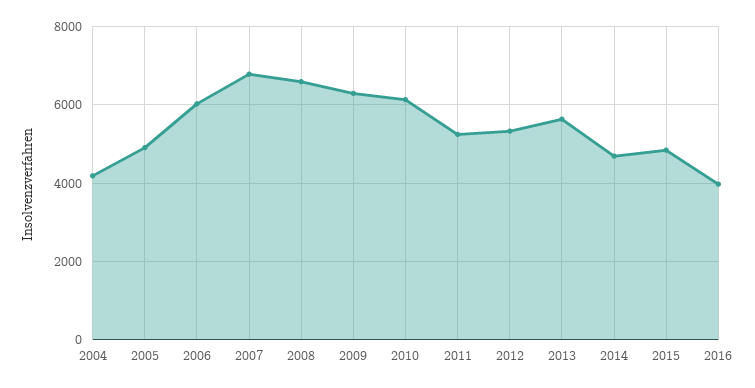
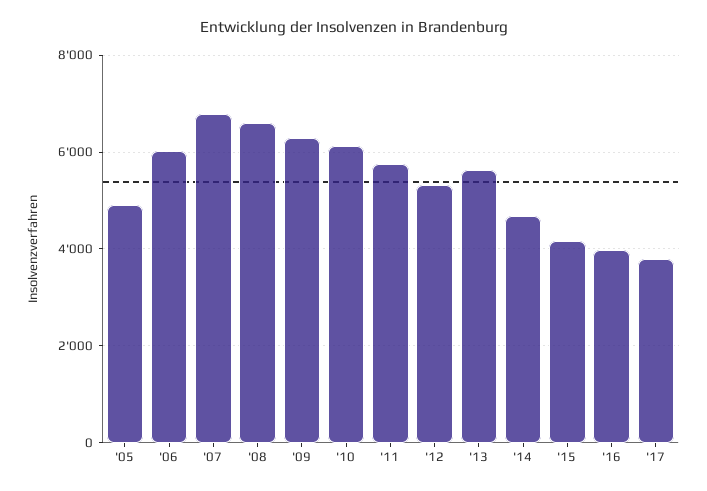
2004: 4200 -> none
2011: 5200 -> 5800
2015: 4800 -> 4200
'17: none -> 3800

